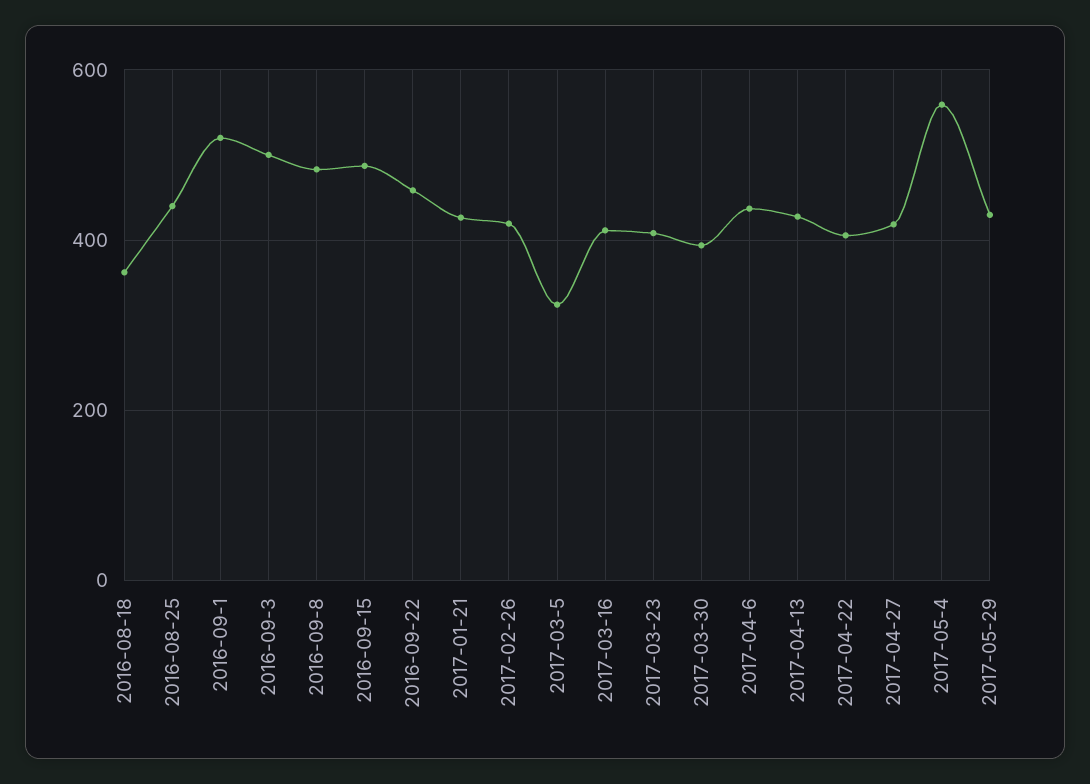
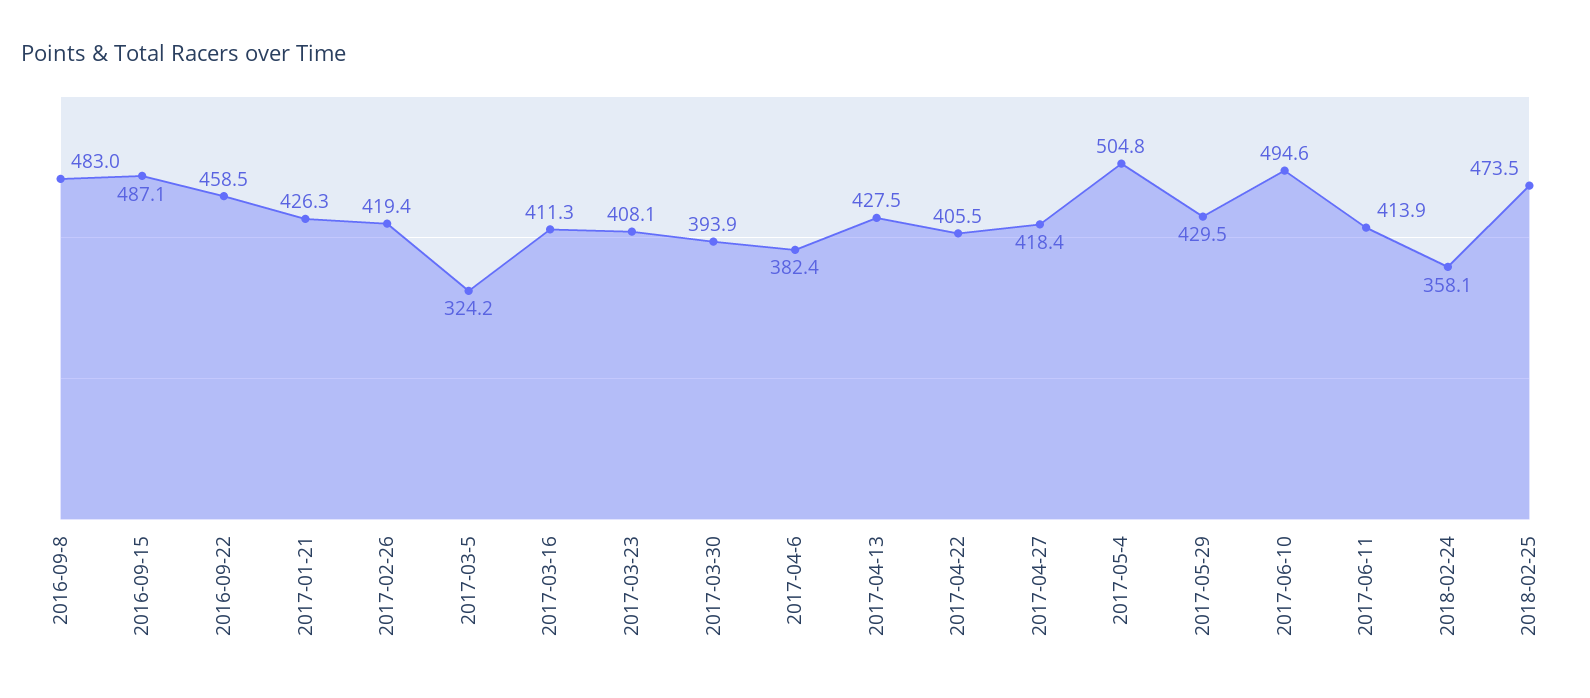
2016-08-18: 360 -> none
2016-08-25: 440 -> none
2016-09-1: 520 -> none
2016-09-3: 500 -> none
2017-04-6: 440 -> 382.4
2017-05-4: 560 -> 504.8
2017-06-10: none -> 494.6
2017-06-11: none -> 413.9
2018-02-24: none -> 358.1
2018-02-25: none -> 473.5

